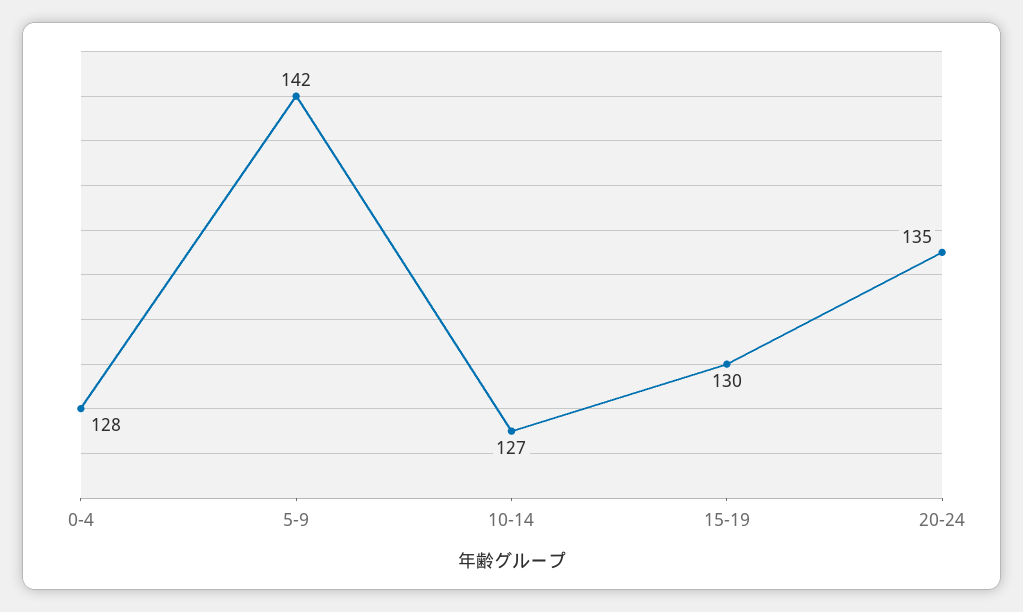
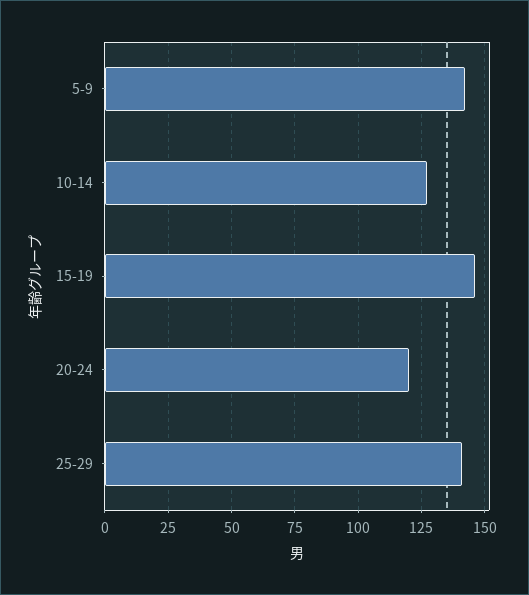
0-4: 128 -> none
15-19: 130 -> 145
20-24: 135 -> 120
25-29: none -> 140

